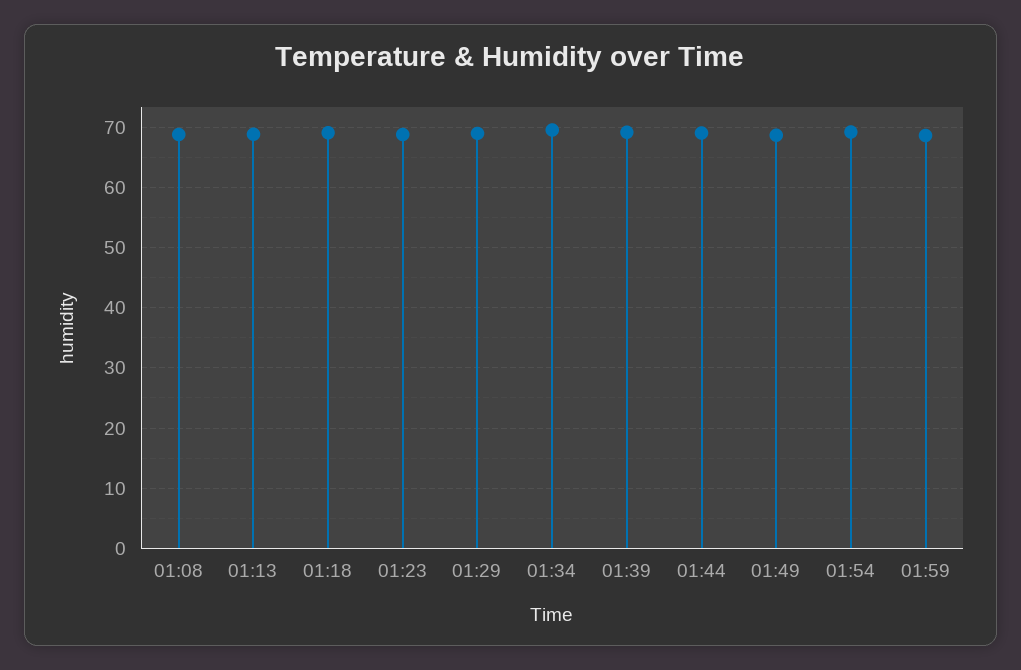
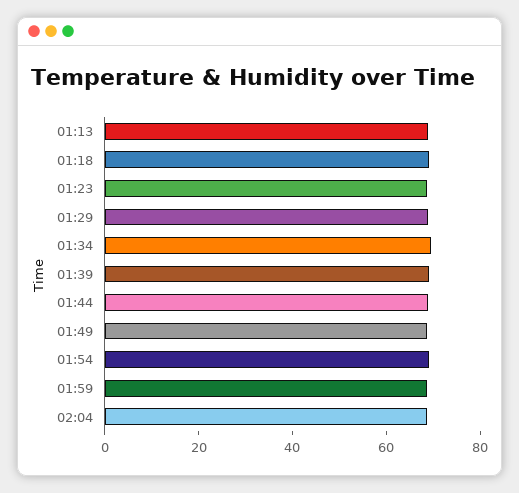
01:08: 69 -> none
02:04: none -> 70

